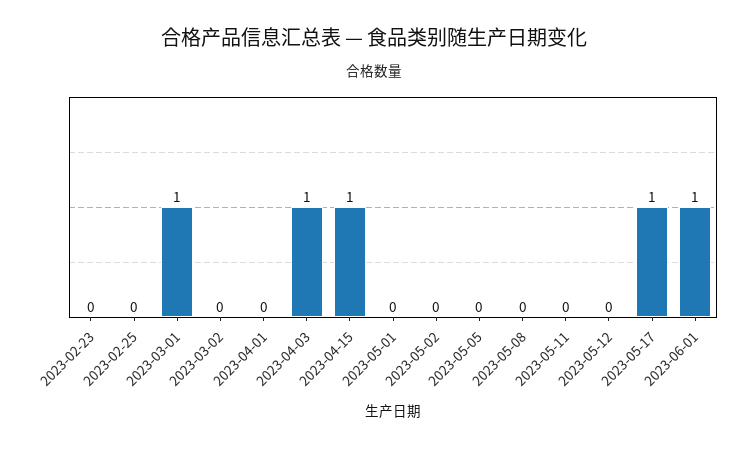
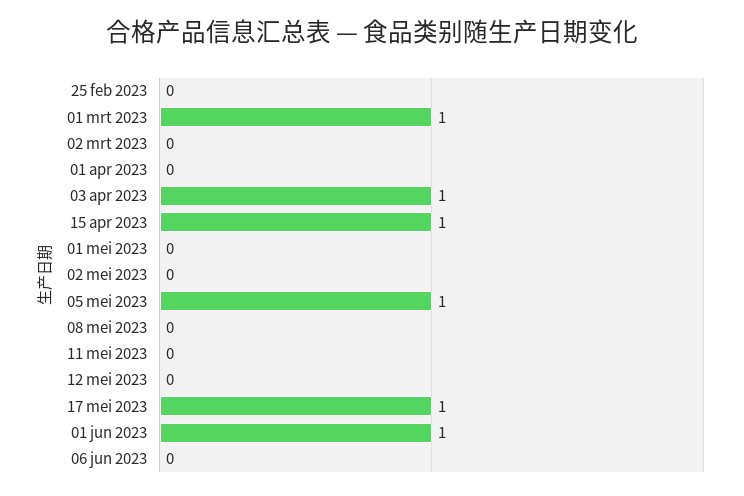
2023-02-23: 0 -> none
2023-05-05: 0 -> 1
06 jun 2023: none -> 0

